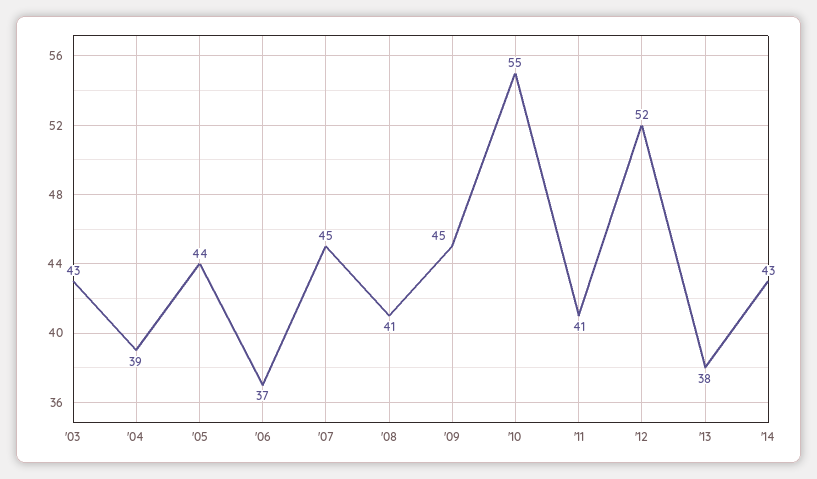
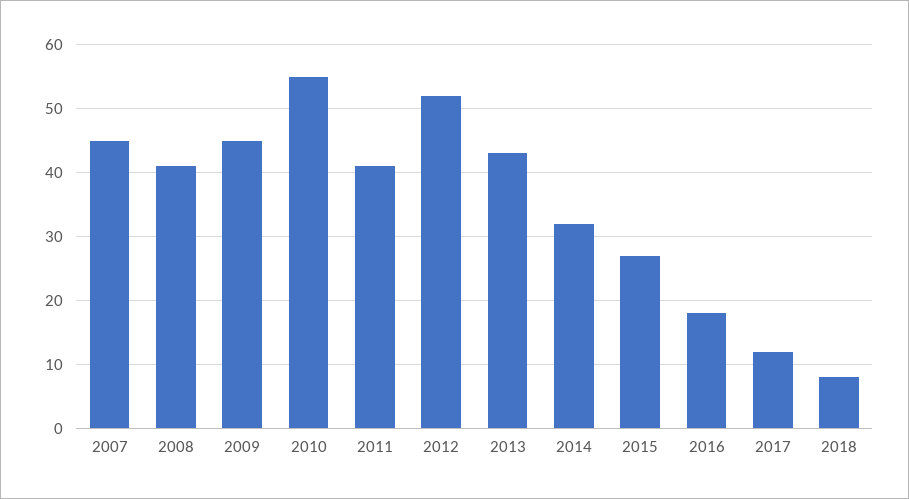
'03: 43 -> none
'04: 39 -> none
'05: 44 -> none
'06: 37 -> none
'13: 38 -> 43
'14: 43 -> 32
2015: none -> 27
2016: none -> 18
2017: none -> 12
2018: none -> 8

